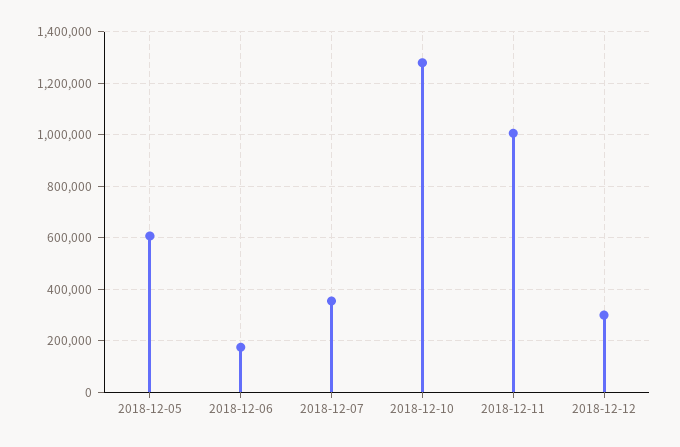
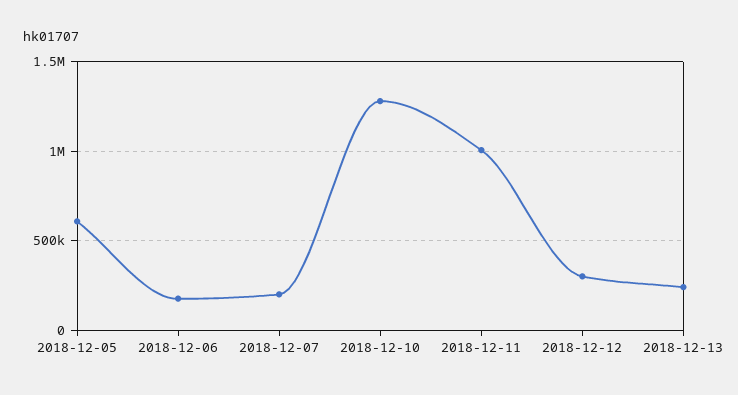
2018-12-07: 350000 -> 200000
2018-12-13: none -> 250000

